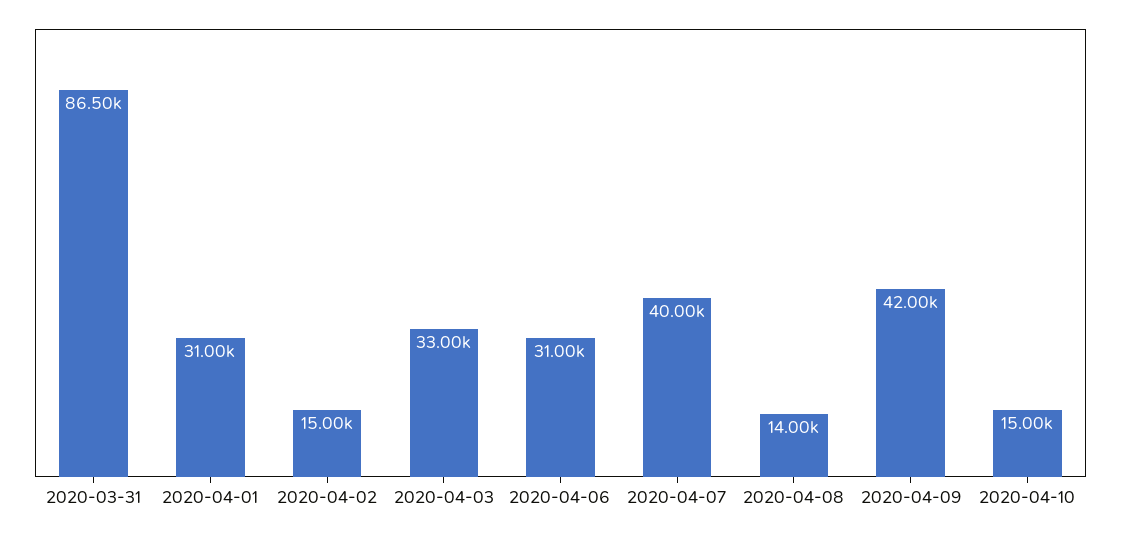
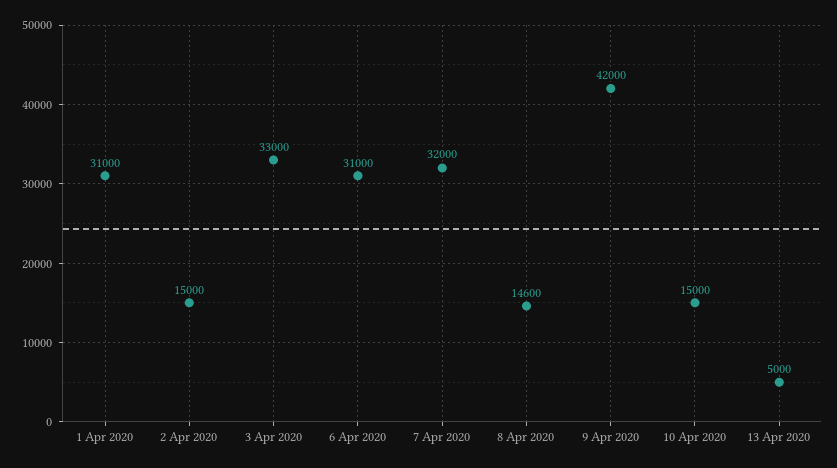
2020-03-31: 86500 -> none
2020-04-07: 40000 -> 32000
2020-04-08: 14000 -> 14600
13 Apr 2020: none -> 5000

